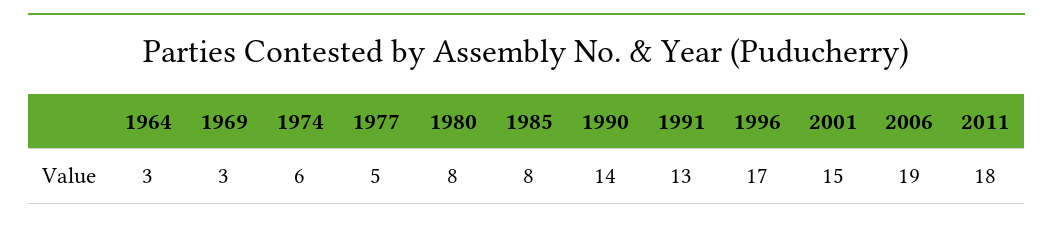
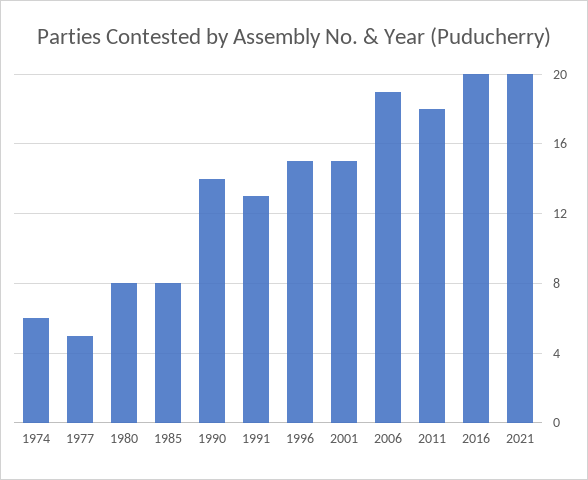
1964: 3 -> none
1969: 3 -> none
1996: 17 -> 15
2016: none -> 20
2021: none -> 20

